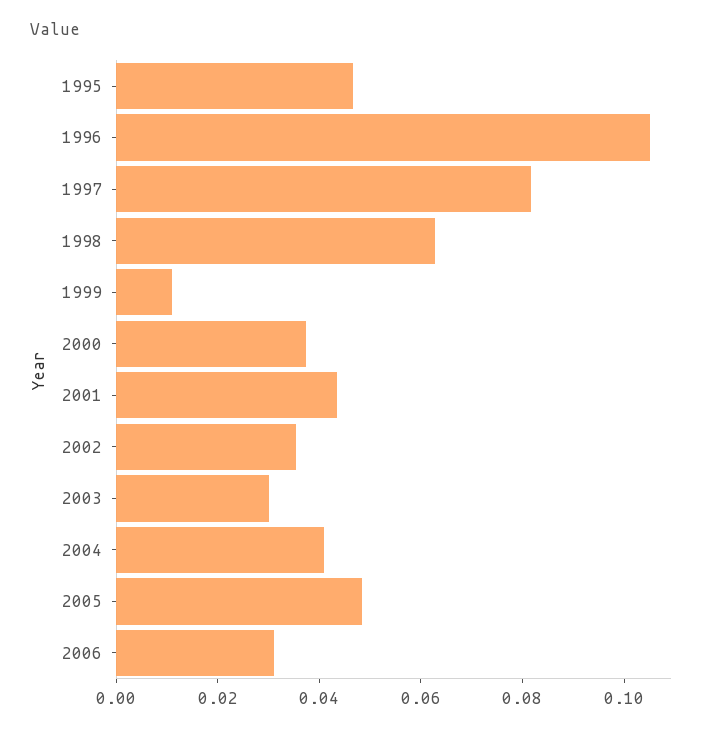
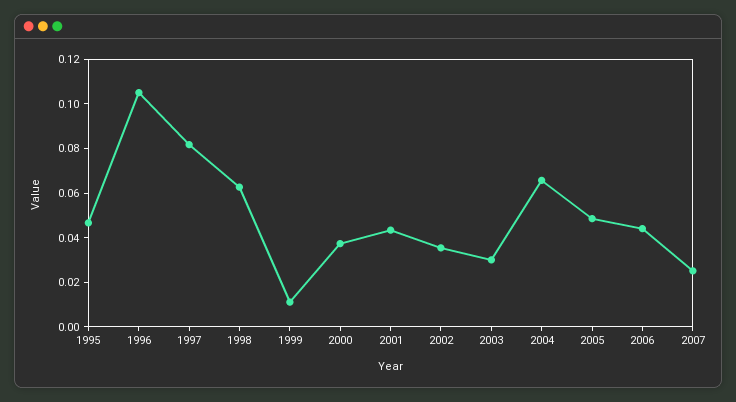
2004: 0.04 -> 0.065
2006: 0.03 -> 0.045
2007: none -> 0.025

